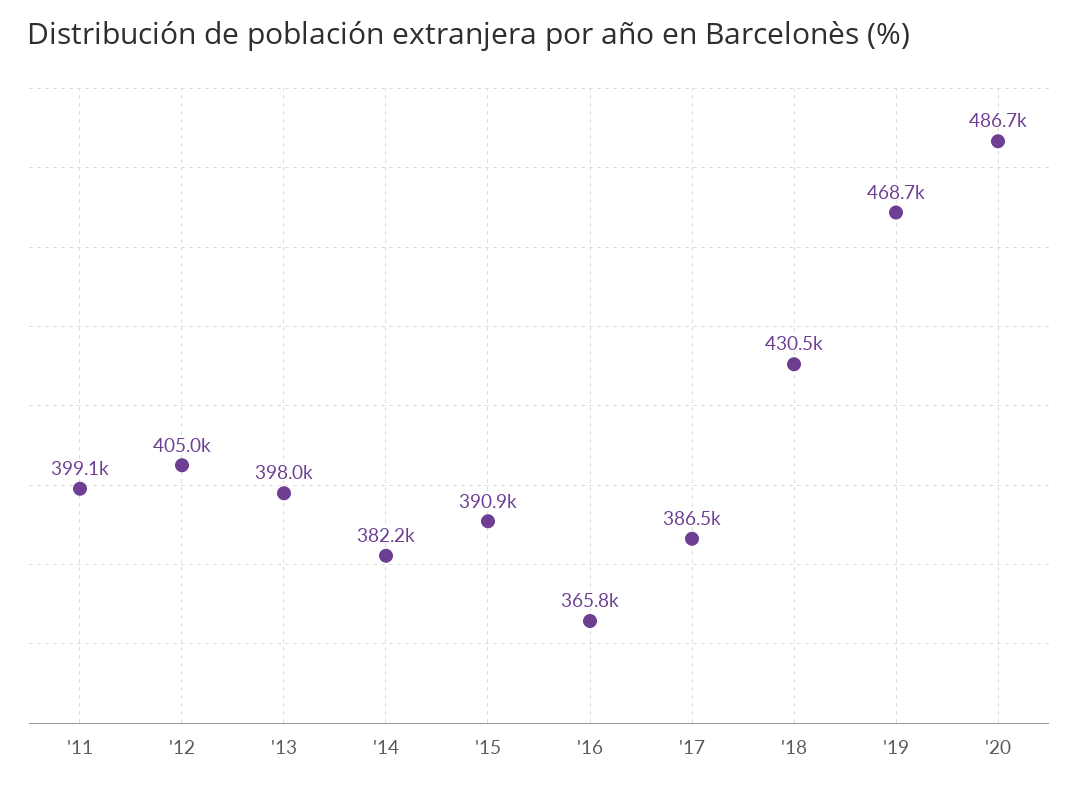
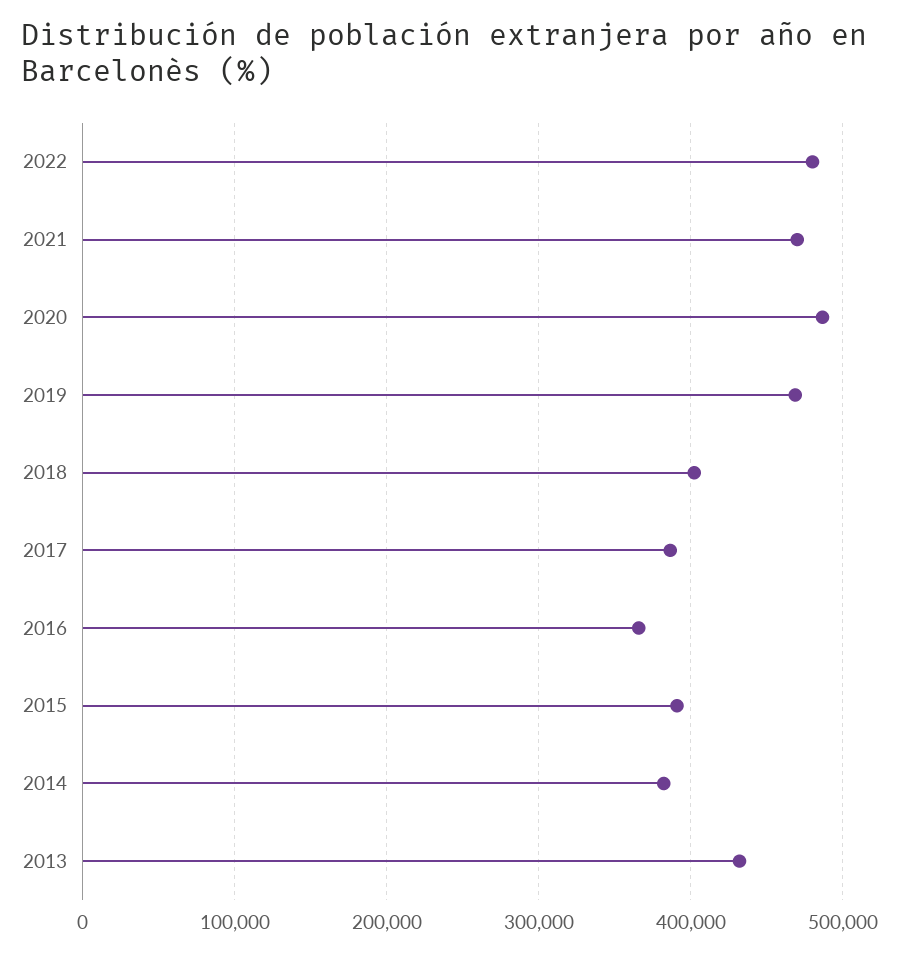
'11: 399100 -> none
'12: 405000 -> none
'13: 398000 -> 430000
'18: 430500 -> 400000
2022: none -> 480000
2021: none -> 470000

